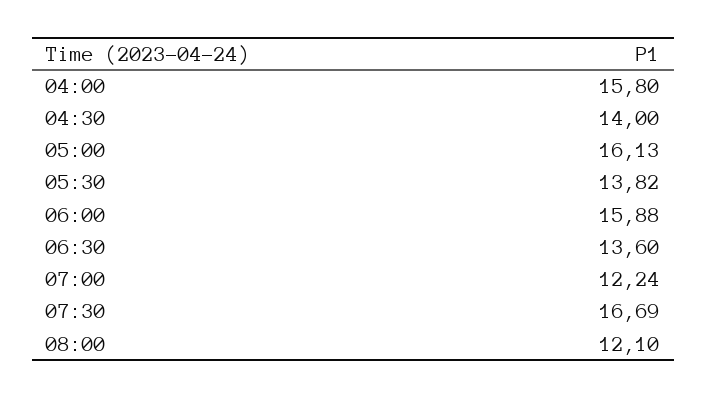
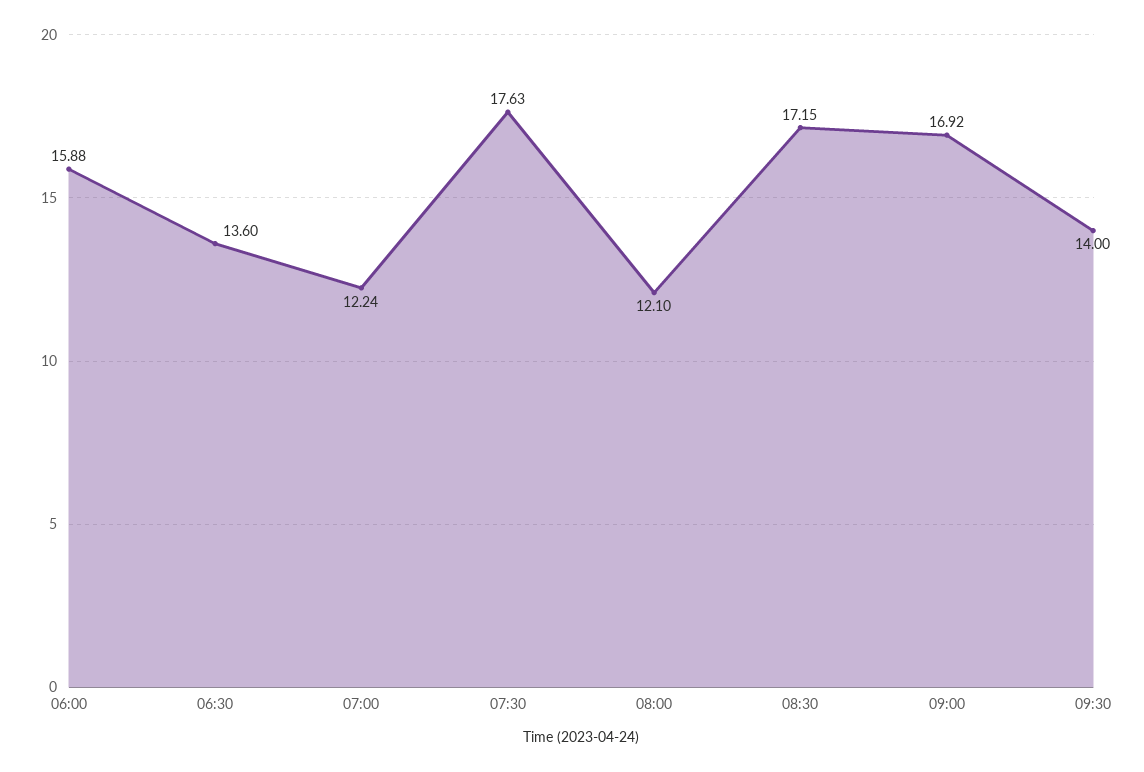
04:00: 15.8 -> none
04:30: 14 -> none
05:00: 16.13 -> none
05:30: 13.82 -> none
07:30: 16.69 -> 17.63
08:30: none -> 17.15
09:00: none -> 16.92
09:30: none -> 14

